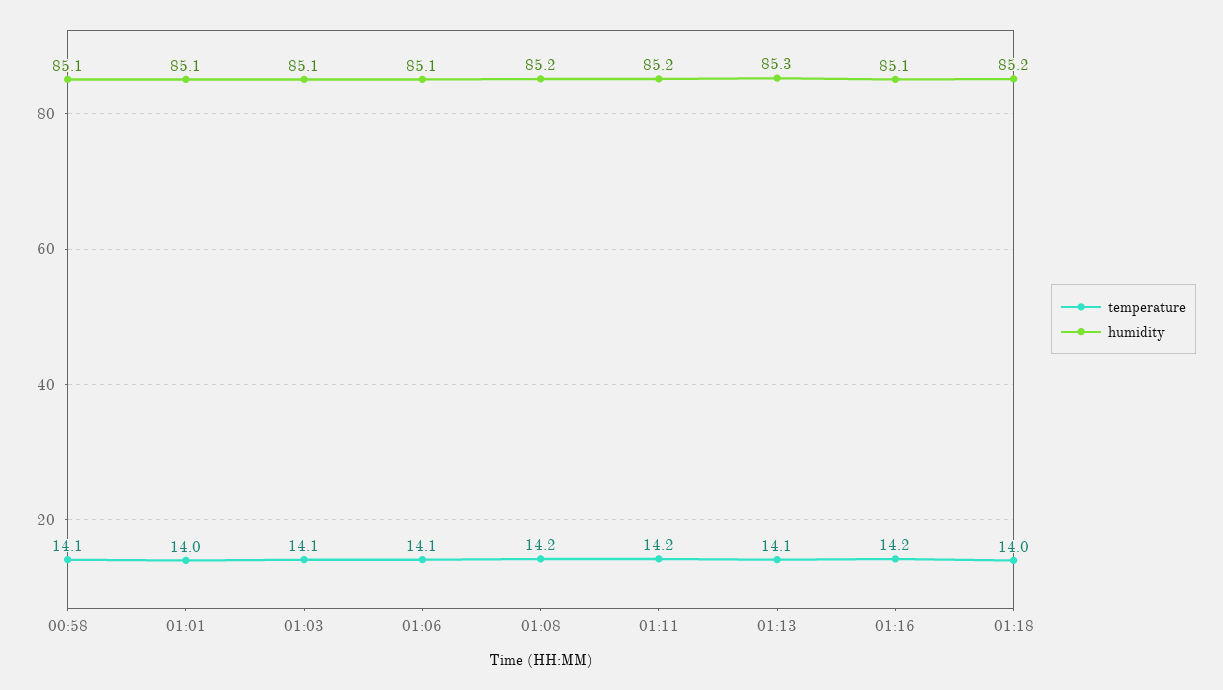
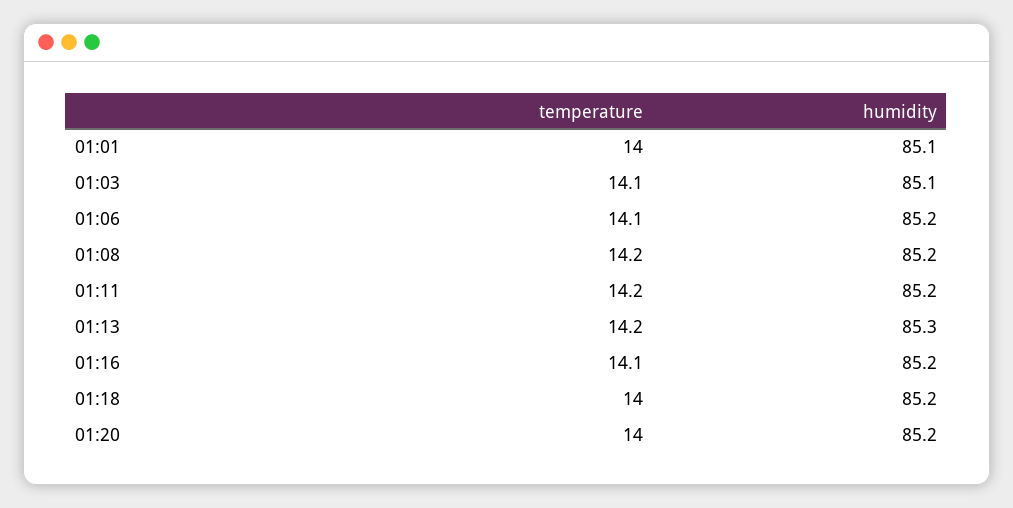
temperature, 00:58: 14.1 -> none
humidity, 00:58: 85.1 -> none
humidity, 01:06: 85.1 -> 85.2
temperature, 01:13: 14.1 -> 14.2
temperature, 01:16: 14.2 -> 14.1
humidity, 01:16: 85.1 -> 85.2
temperature, 01:20: none -> 14
humidity, 01:20: none -> 85.2

